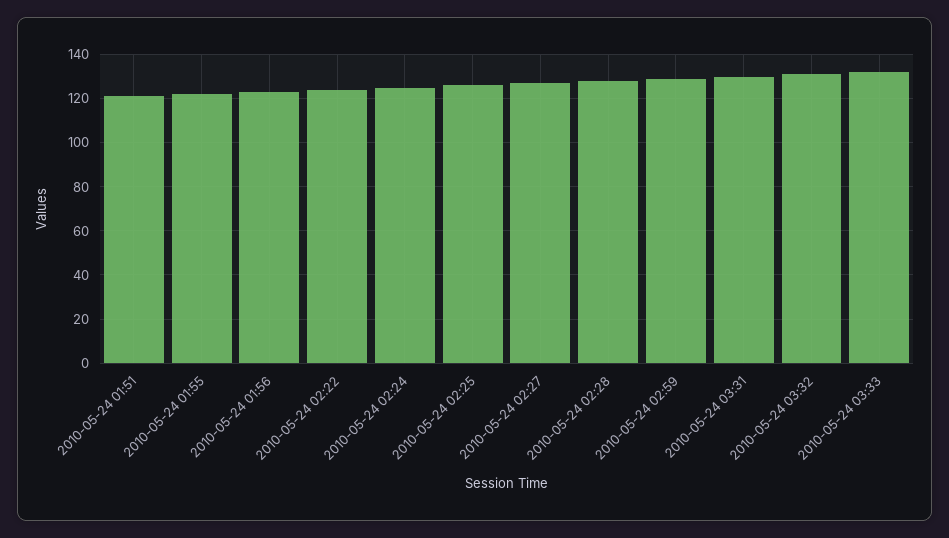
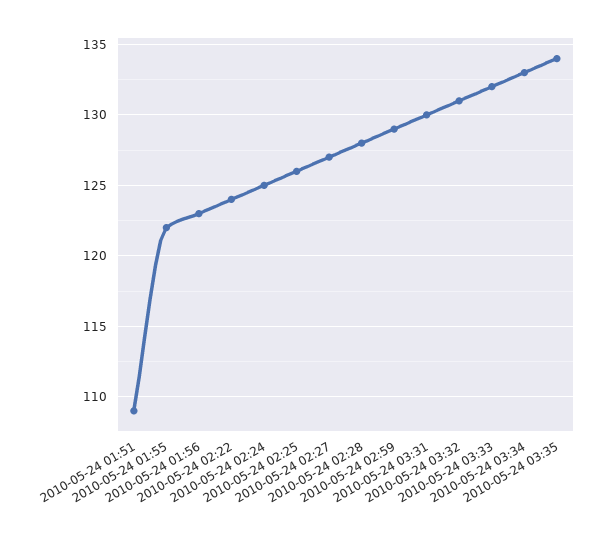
2010-05-24 01:51: 120 -> 109
2010-05-24 03:34: none -> 133
2010-05-24 03:35: none -> 134

